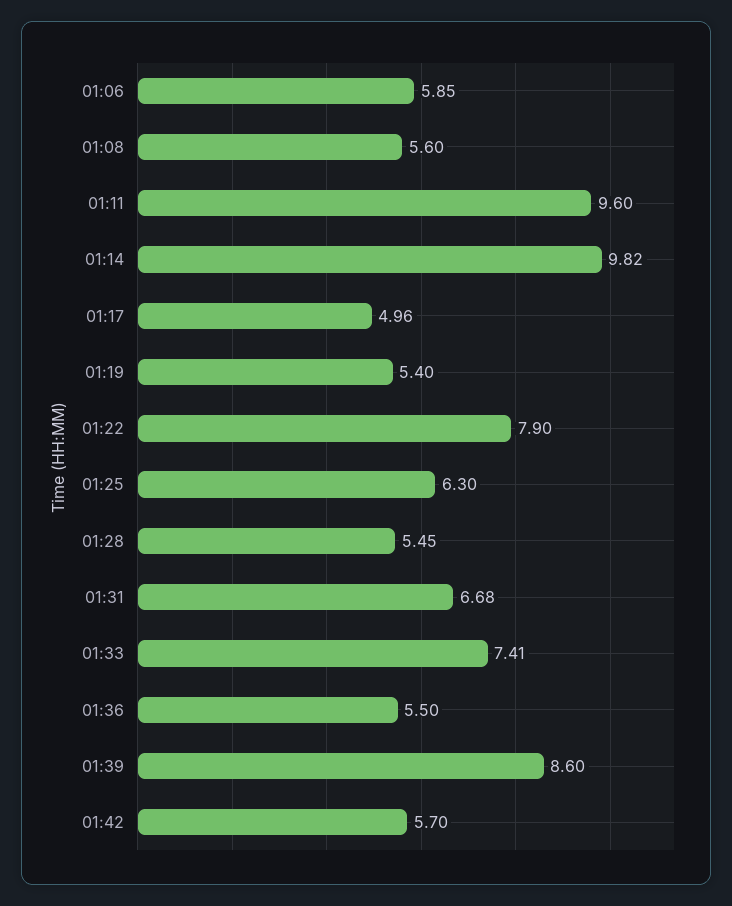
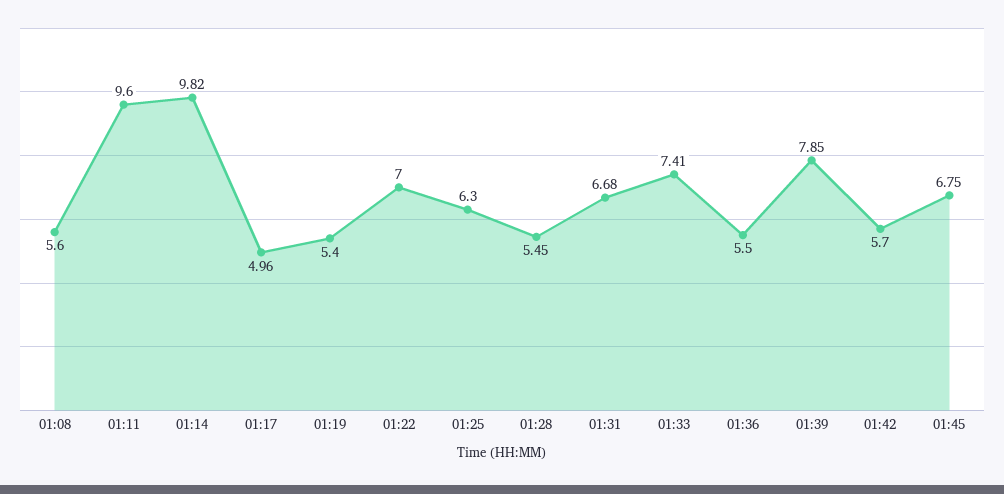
01:06: 5.85 -> none
01:22: 7.9 -> 7
01:39: 8.6 -> 7.85
01:45: none -> 6.75

